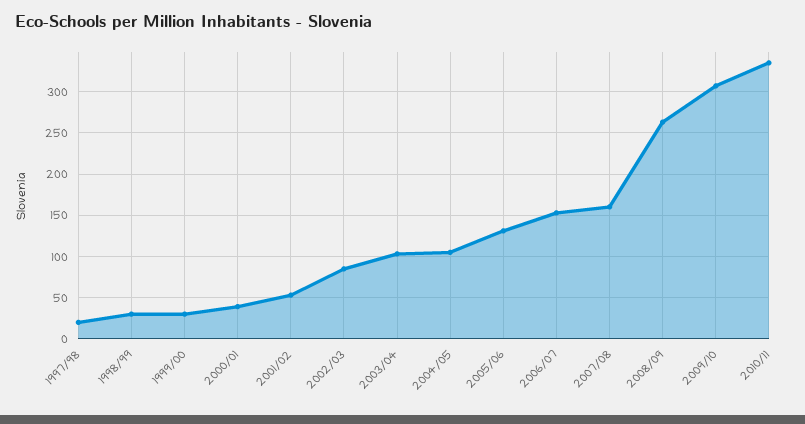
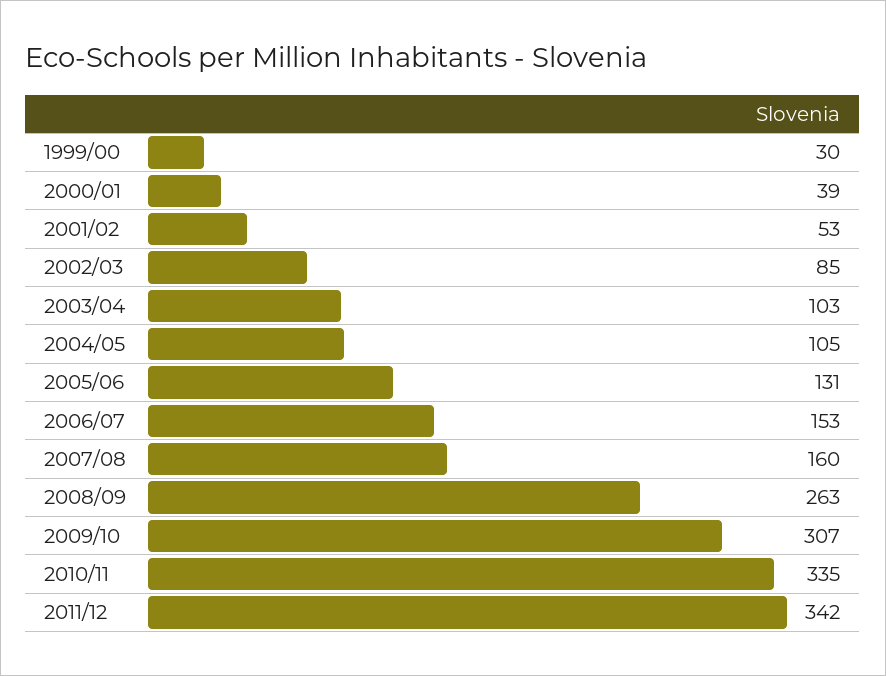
1997/98: 20 -> none
1998/99: 30 -> none
2011/12: none -> 342

